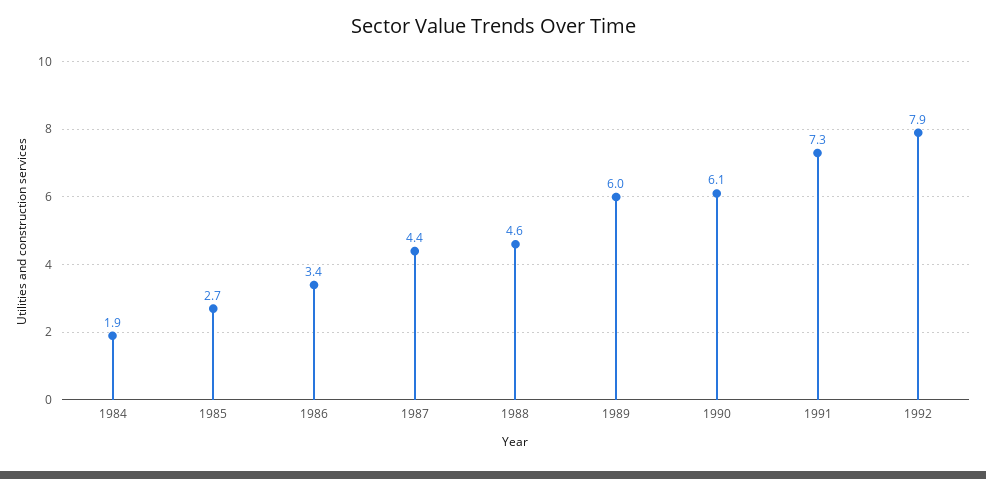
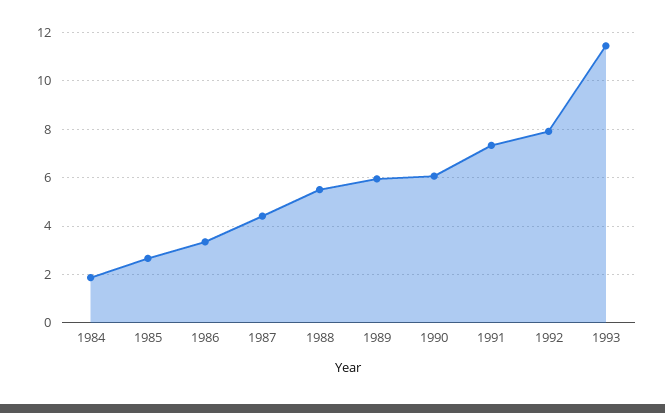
1988: 4.6 -> 5.5
1993: none -> 11.5

